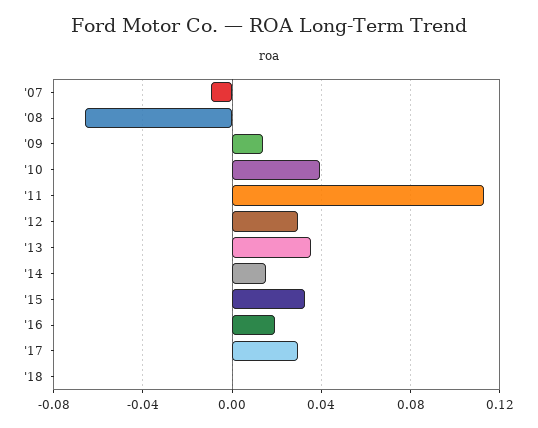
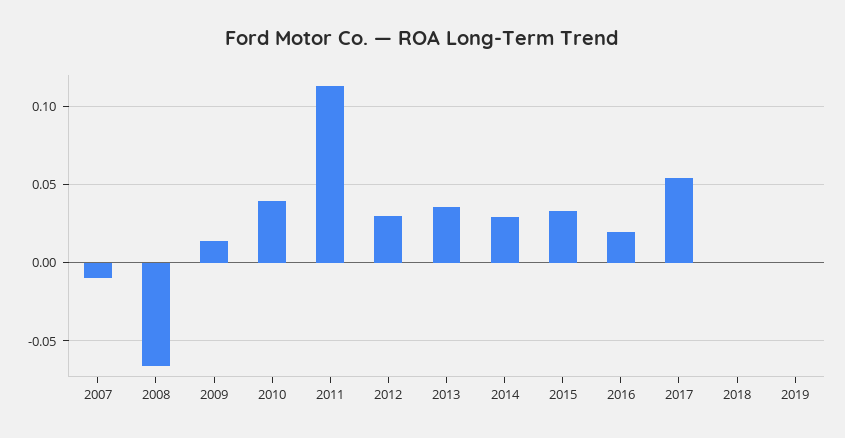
'14: 0.015 -> 0.03
'17: 0.03 -> 0.055
2019: none -> 0

